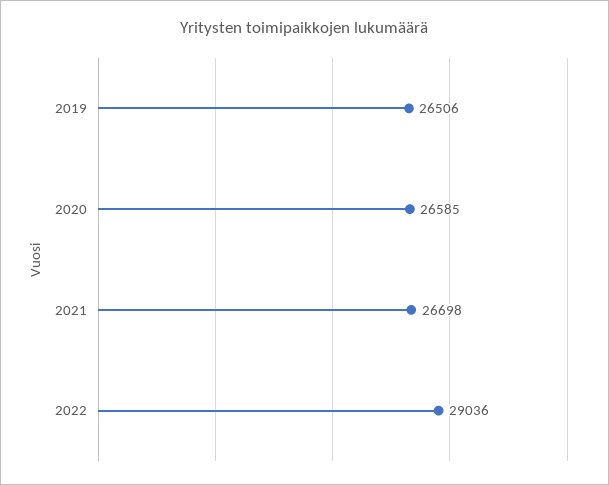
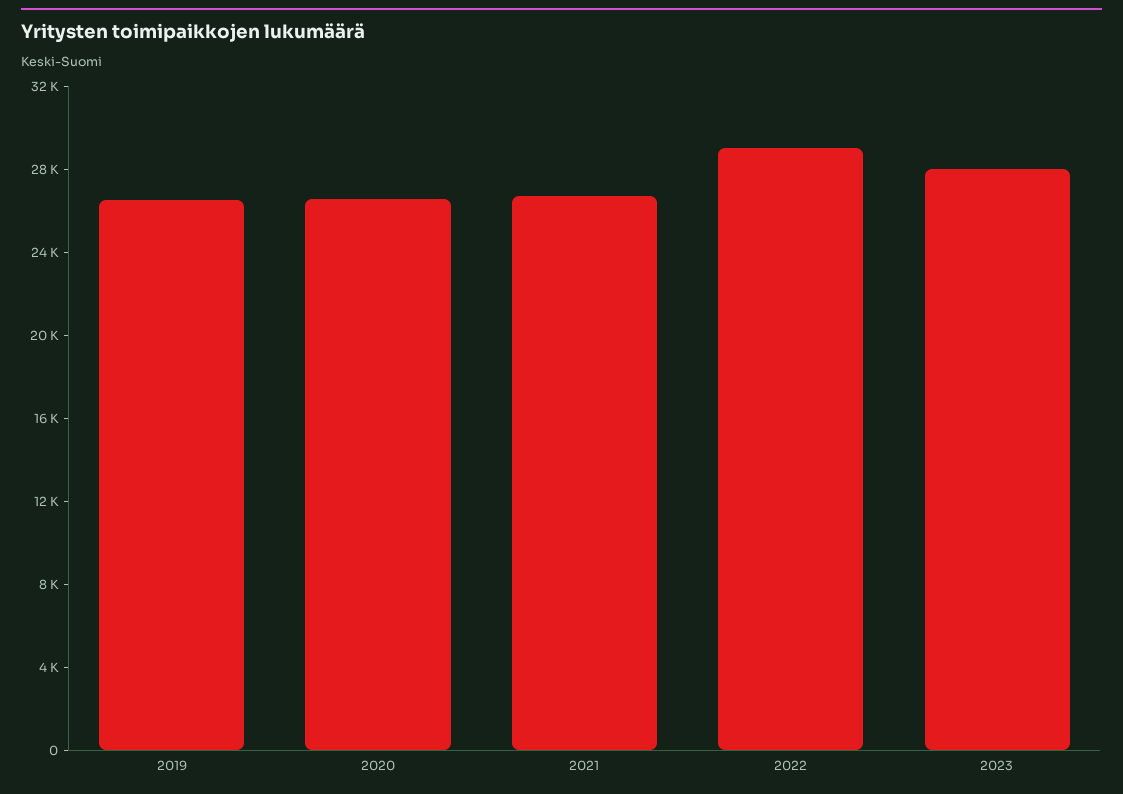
2023: none -> 28000

